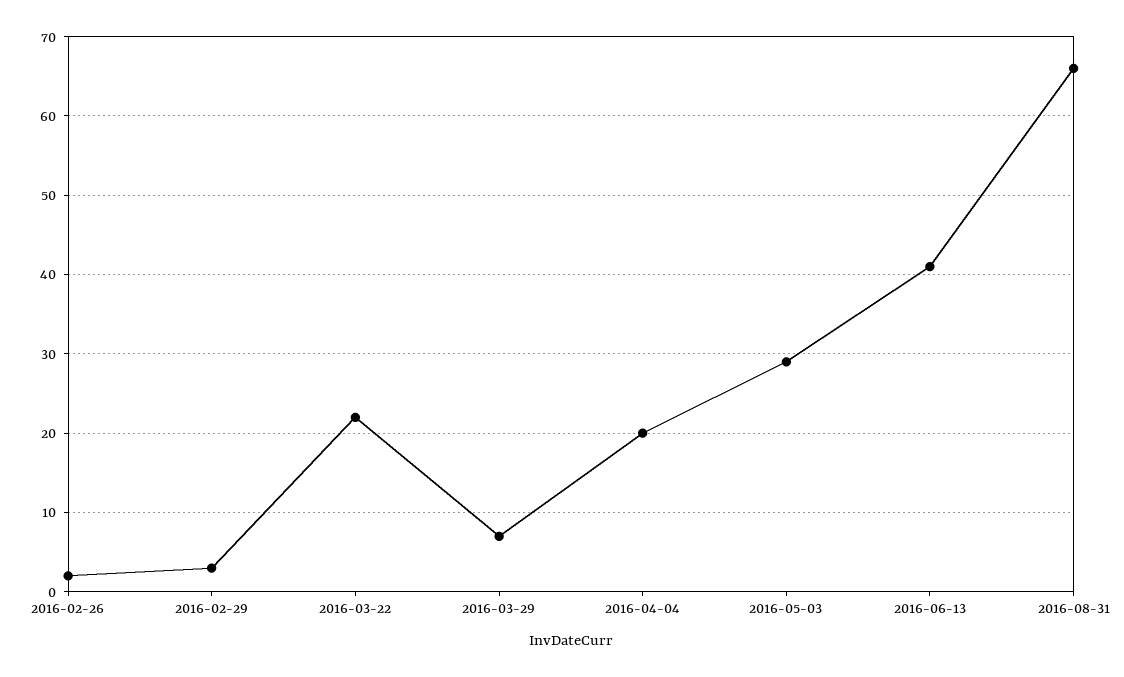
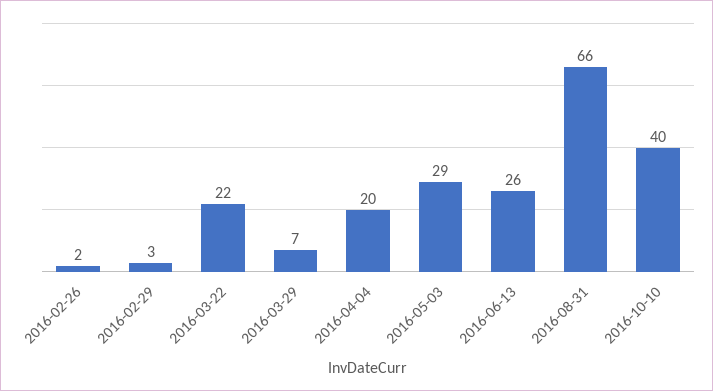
2016-06-13: 41 -> 26
2016-10-10: none -> 40

